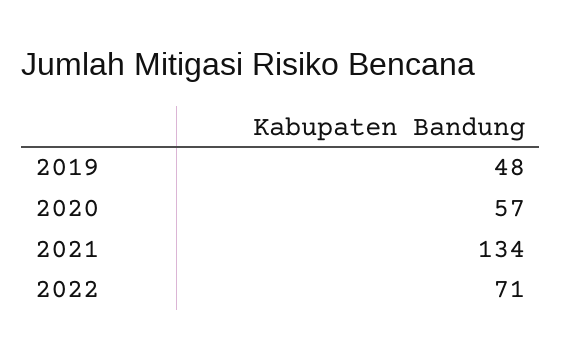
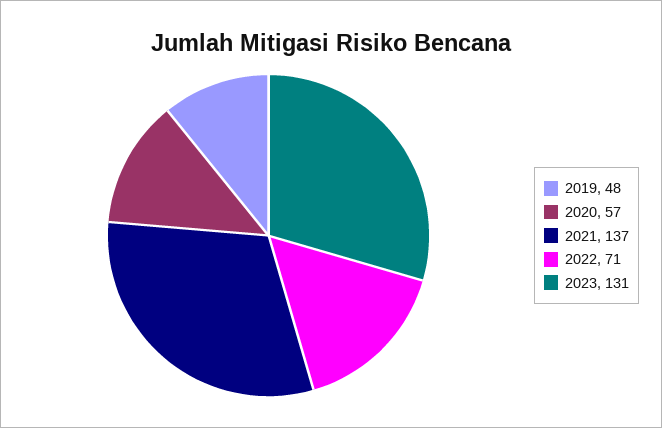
2021: 134 -> 137
2023: none -> 131

